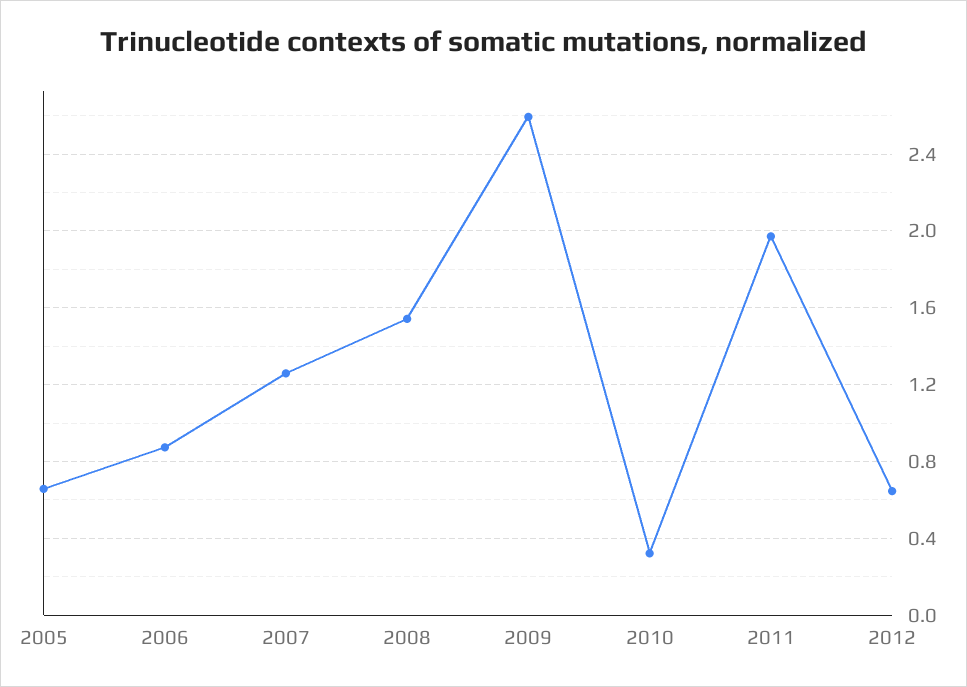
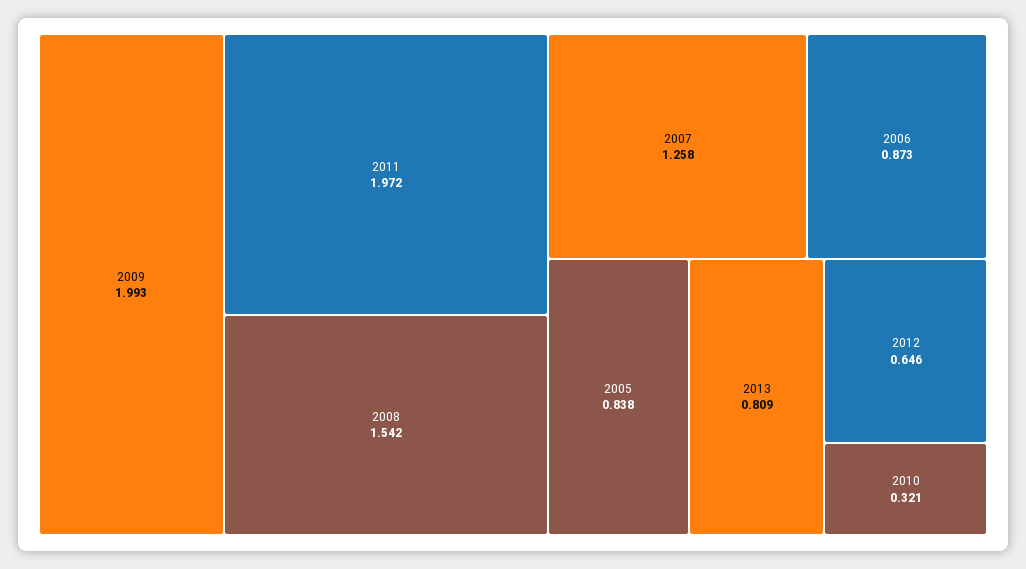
2005: 0.65 -> 0.838
2009: 2.6 -> 1.993
2013: none -> 0.809

